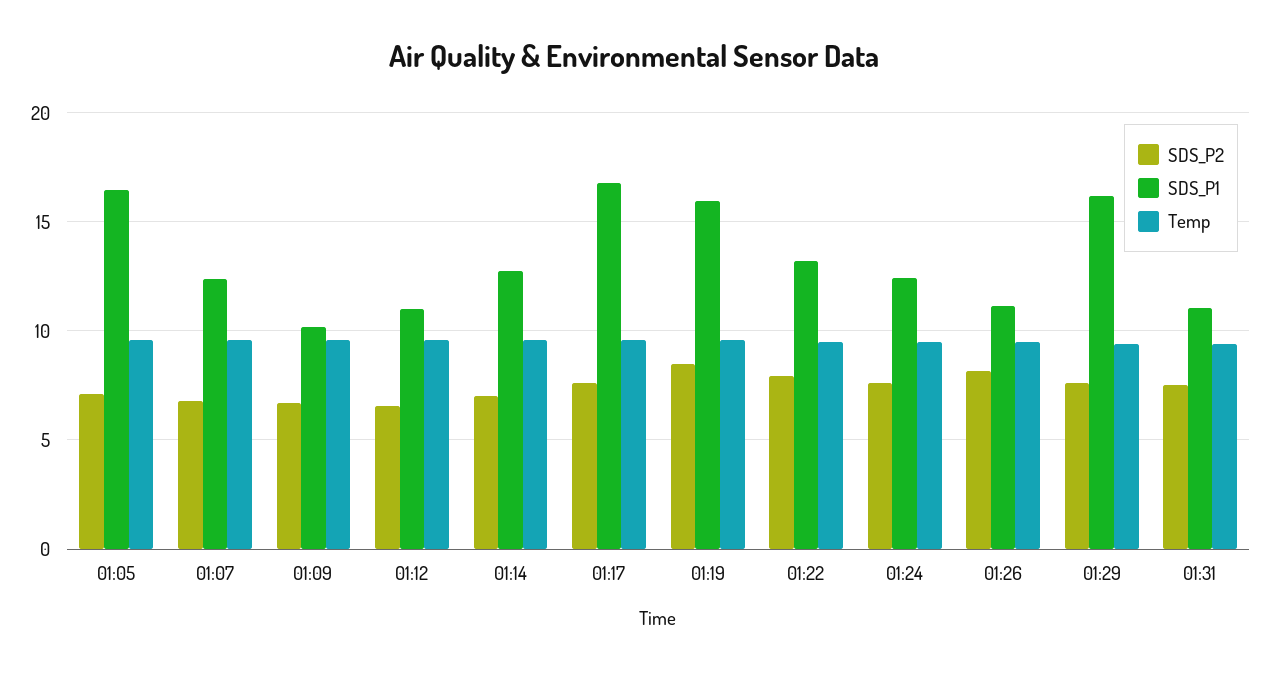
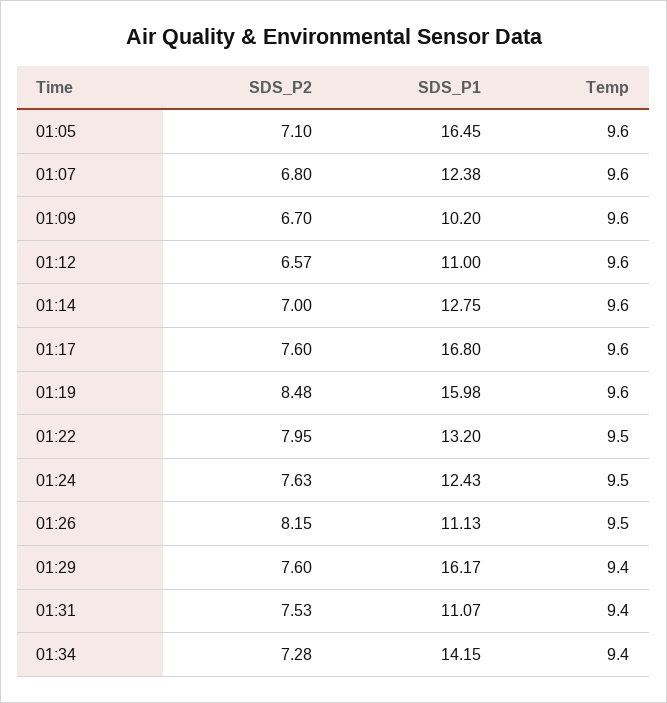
SDS_P2, 01:34: none -> 7.28
SDS_P1, 01:34: none -> 14.15
Temp, 01:34: none -> 9.4

